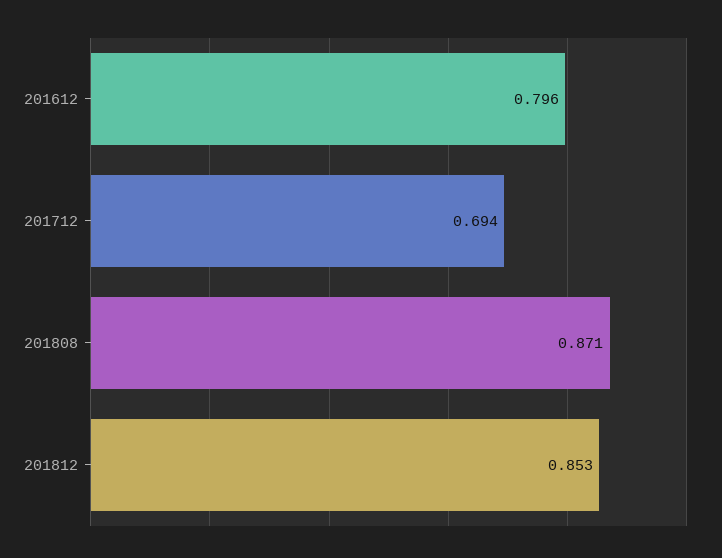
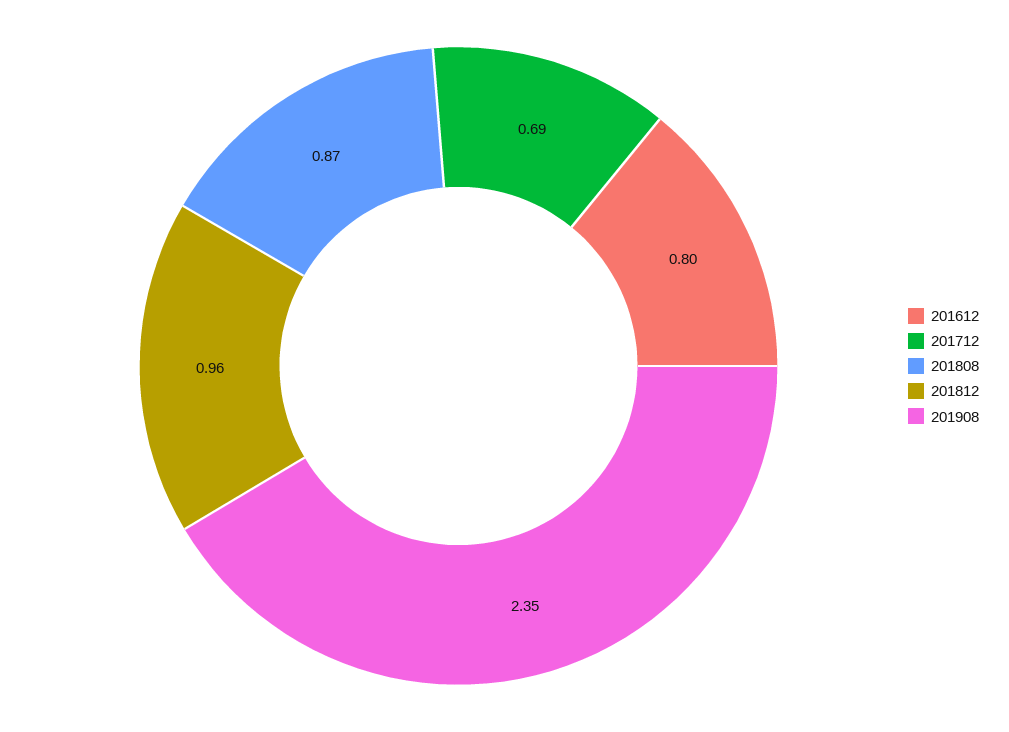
201812: 0.853 -> 0.96
201908: none -> 2.35

